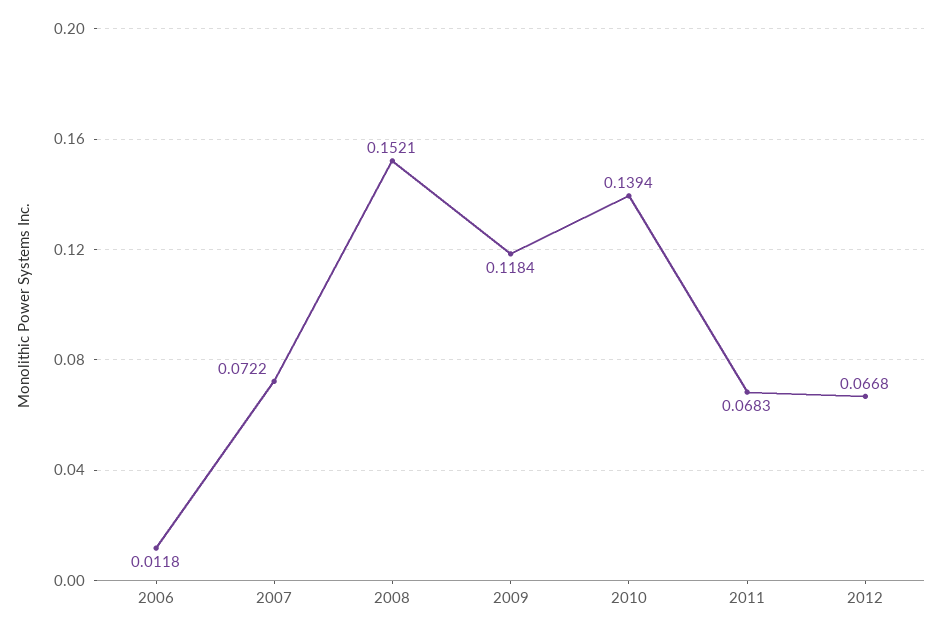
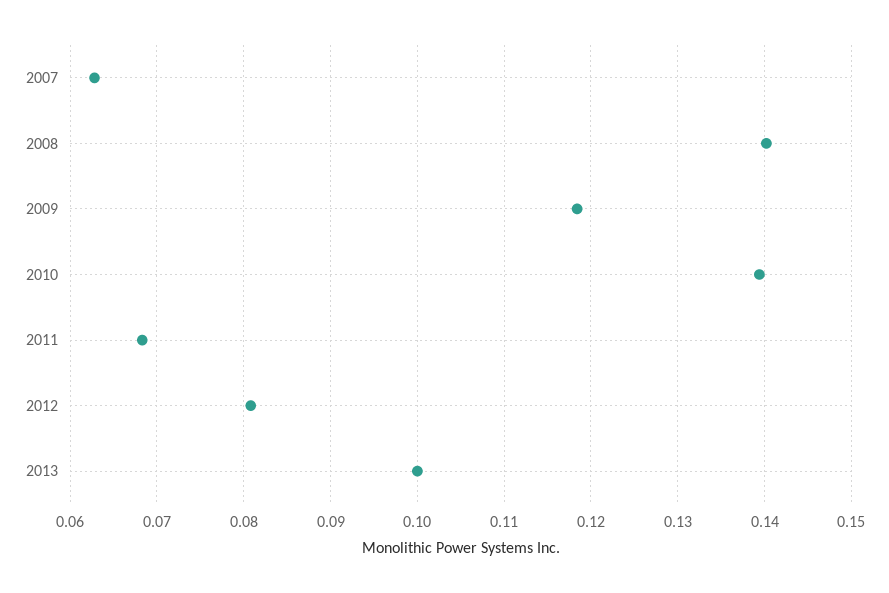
2006: 0.0118 -> none
2007: 0.0722 -> 0.063
2008: 0.1521 -> 0.14
2012: 0.0668 -> 0.081
2013: none -> 0.1

